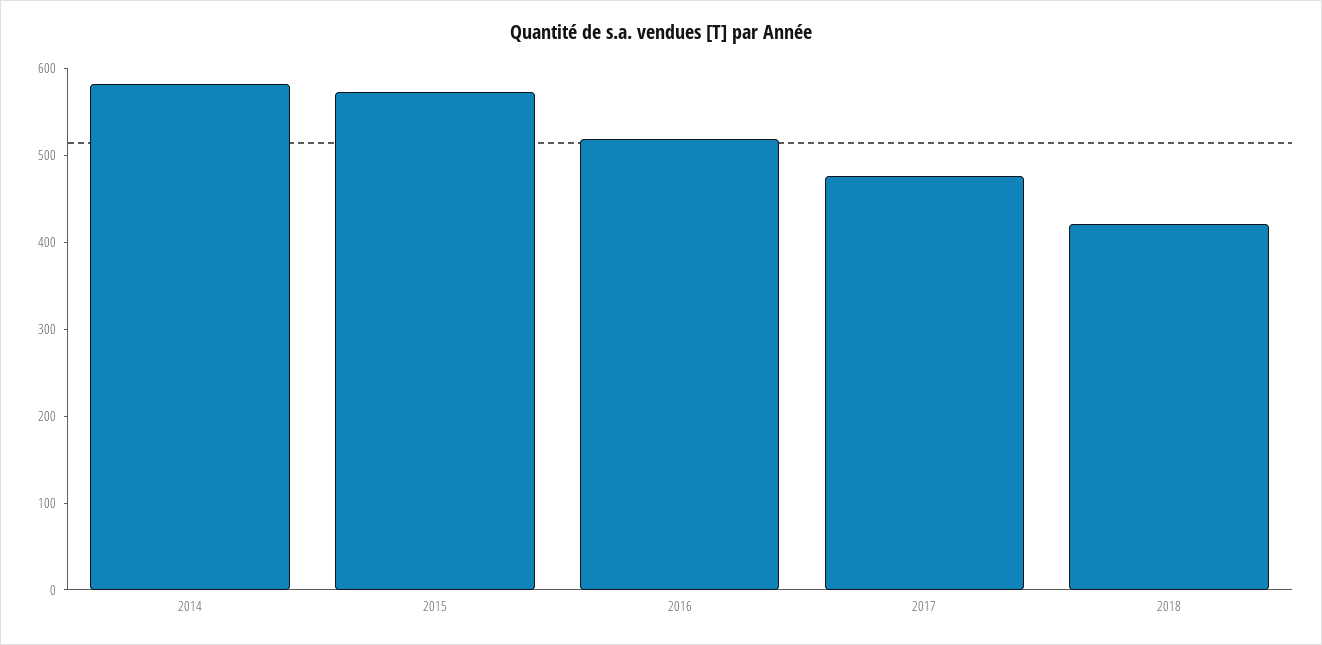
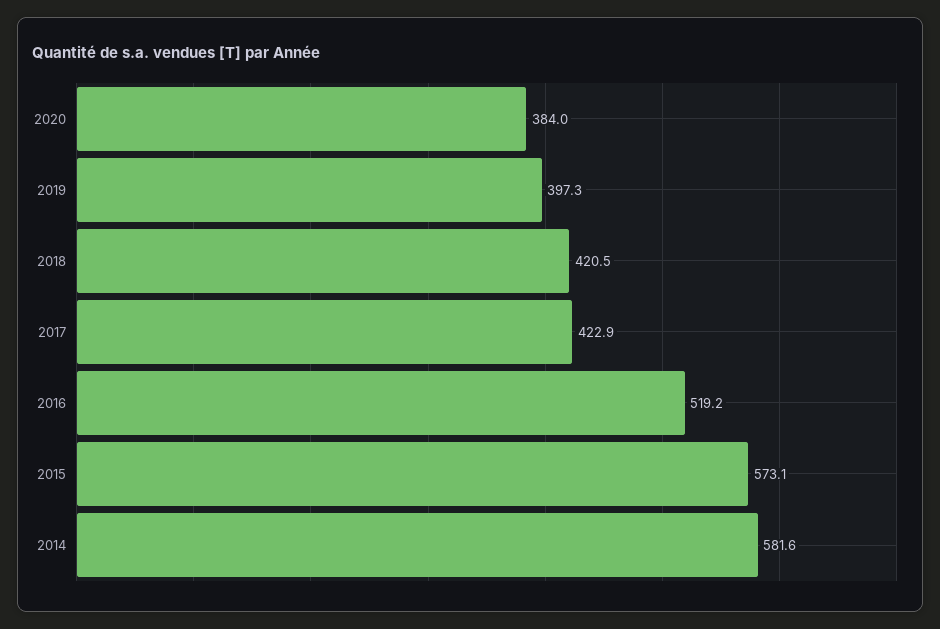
2017: 480 -> 422.9
2020: none -> 384
2019: none -> 397.3

